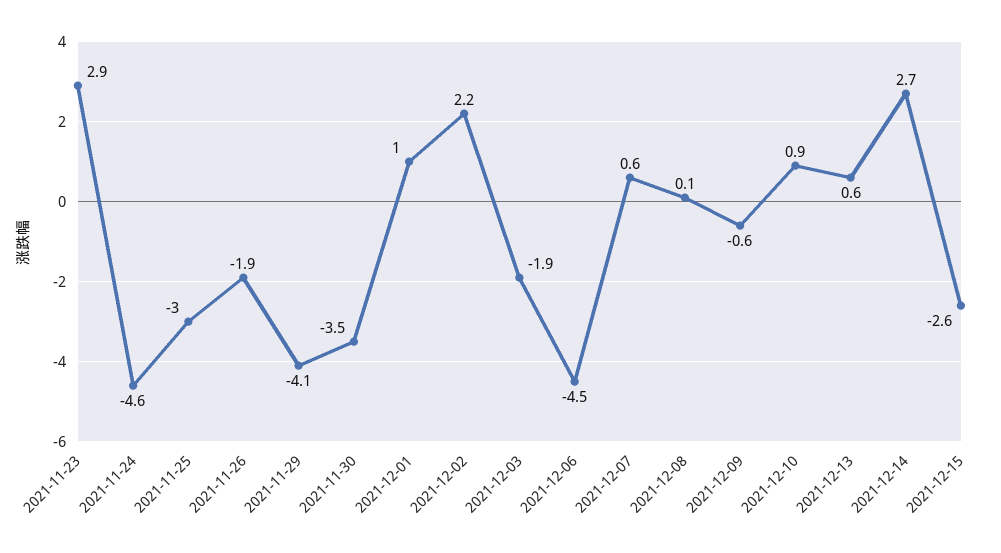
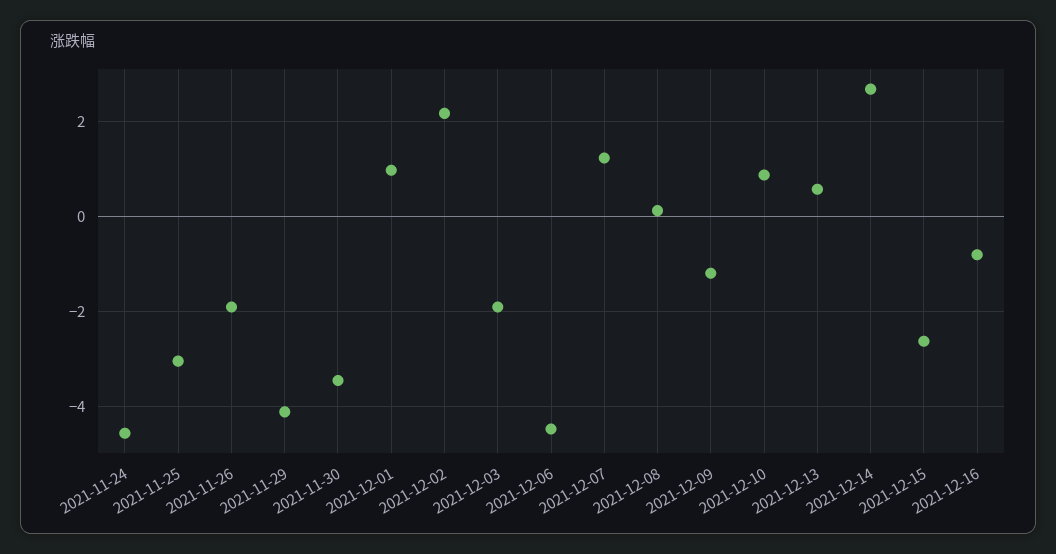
2021-11-23: 2.9 -> none
2021-12-07: 0.6 -> 1.2
2021-12-09: -0.6 -> -1.2
2021-12-16: none -> -0.8

